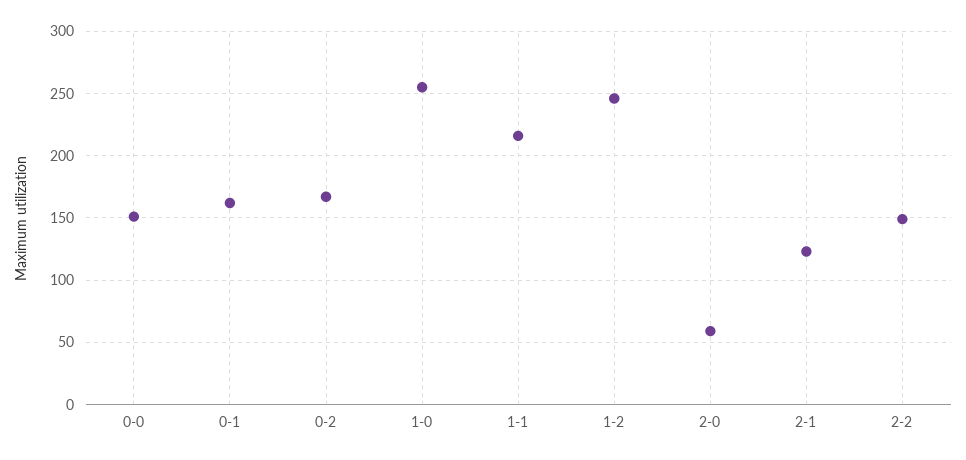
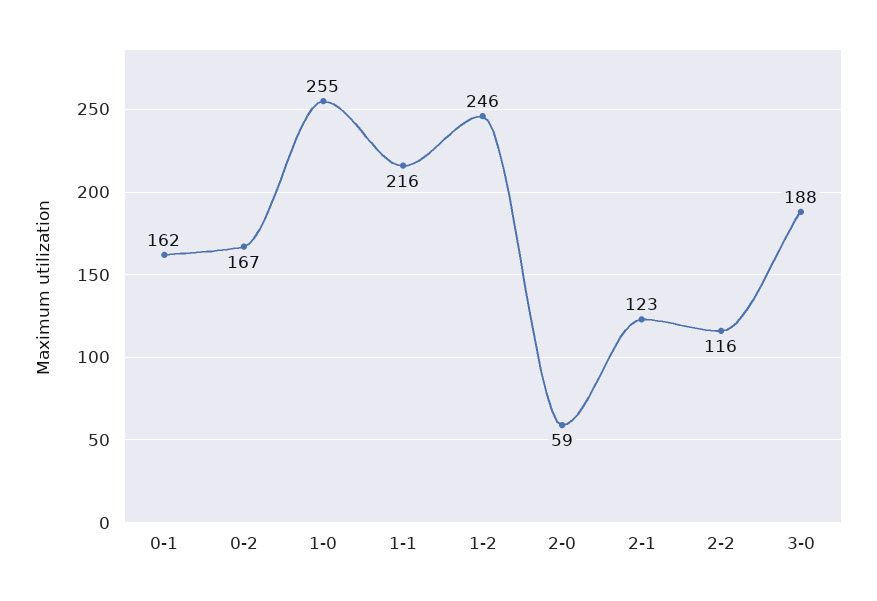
0-0: 150 -> none
2-2: 150 -> 116
3-0: none -> 188

